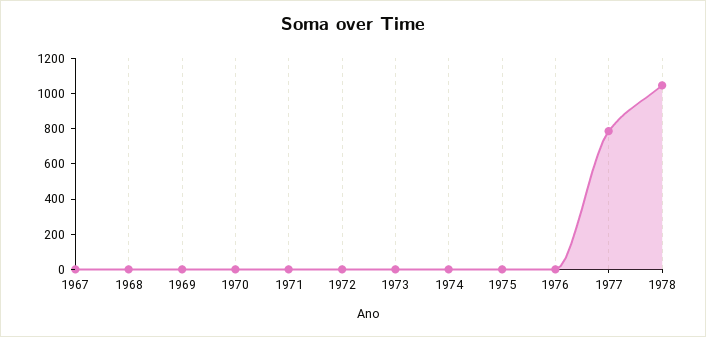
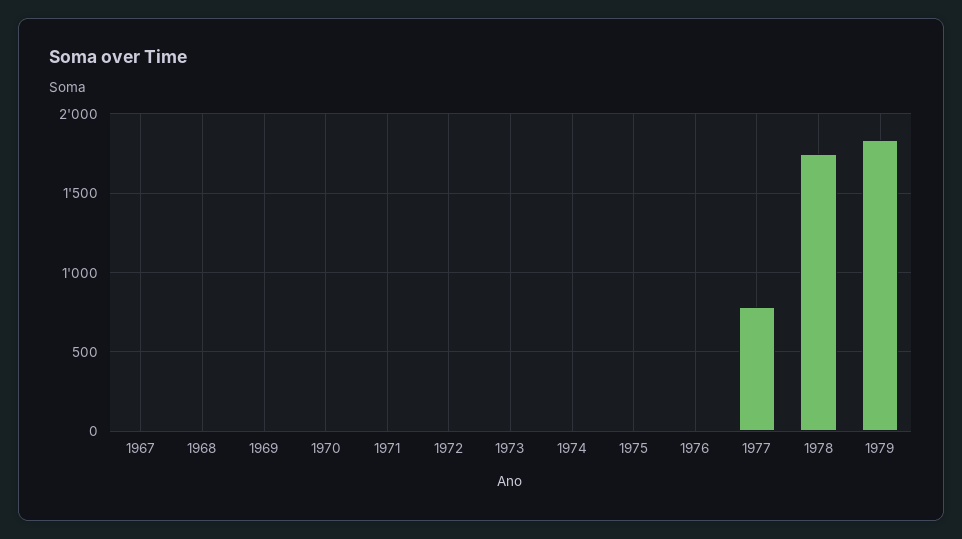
1978: 1050 -> 1750
1979: none -> 1850

